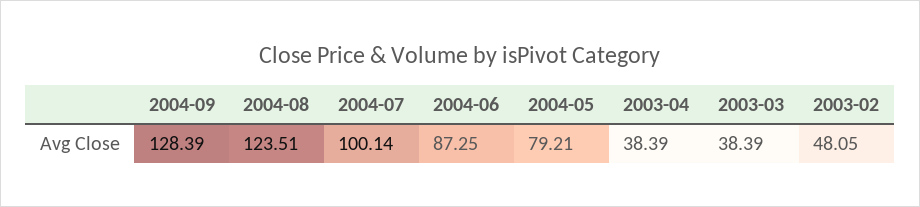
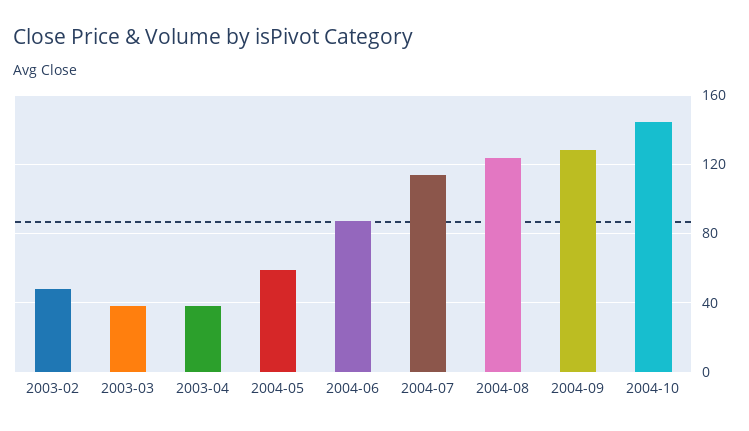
2004-07: 100.14 -> 115
2004-05: 79.21 -> 60
2004-10: none -> 145

